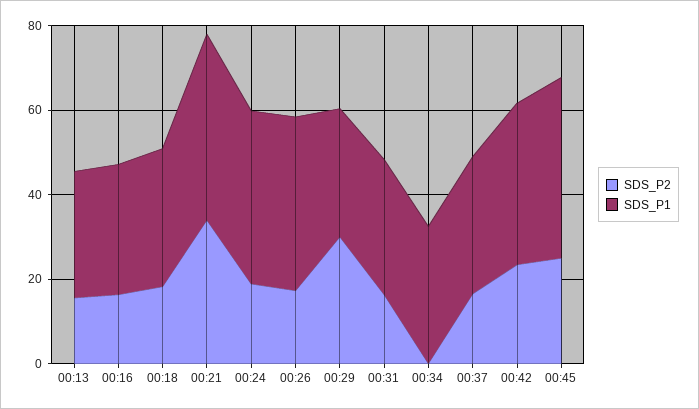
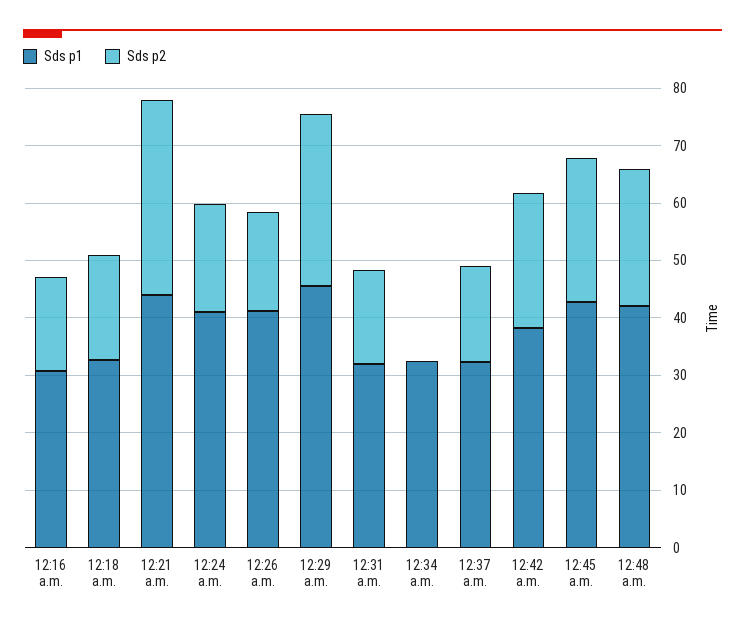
SDS_P2, 00:13: 15 -> none
SDS_P1, 00:13: 30 -> none
SDS_P1, 00:29: 30 -> 46
SDS_P1, 12:48 a.m.: none -> 42
SDS_P2, 12:48 a.m.: none -> 24

